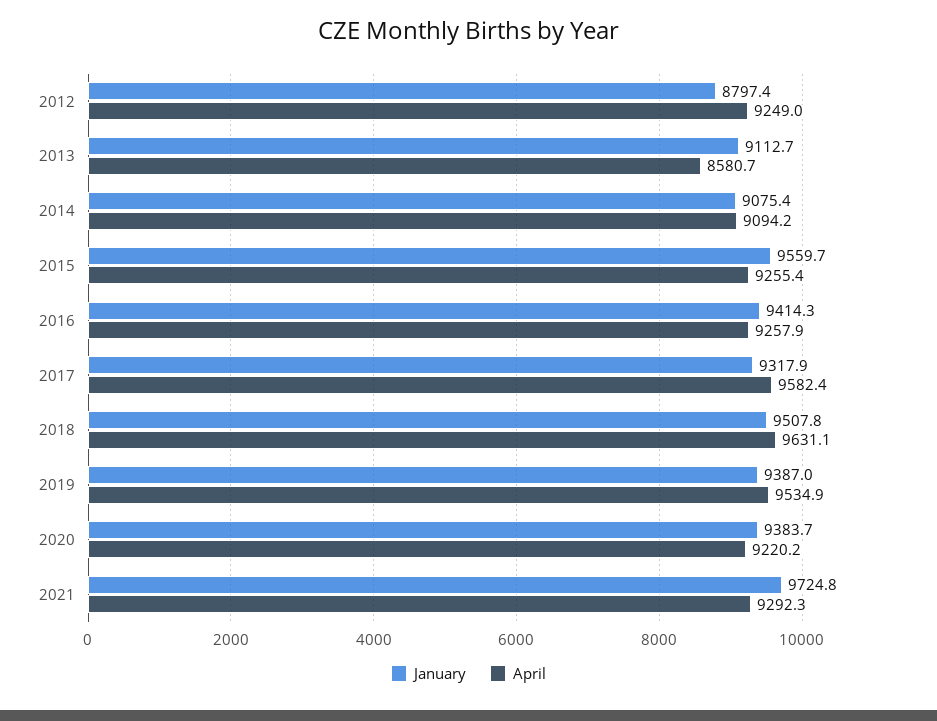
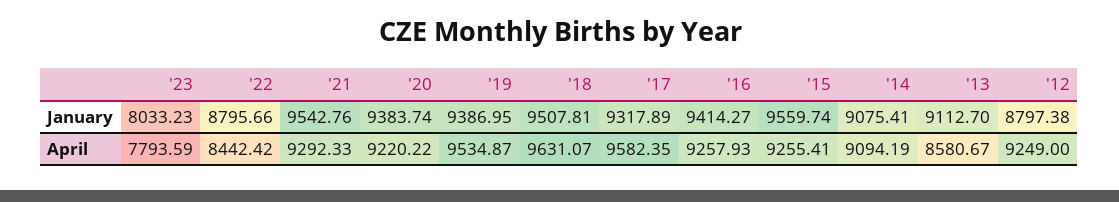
January, 2021: 9724.8 -> 9542.76
January, '23: none -> 8033.23
January, '22: none -> 8795.66
April, '23: none -> 7793.59
April, '22: none -> 8442.42

